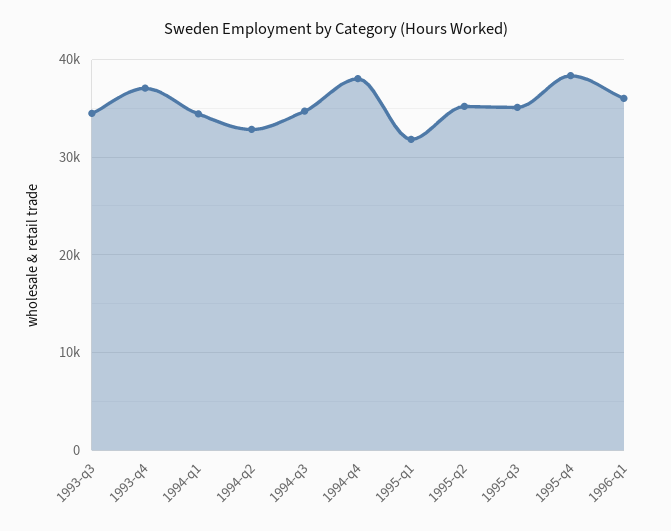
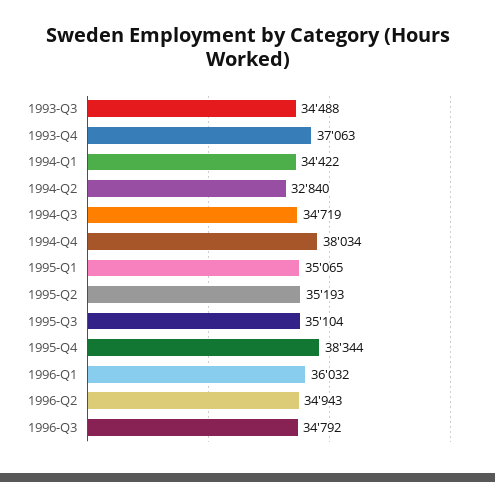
1995-q1: 32000 -> 35065
1996-Q2: none -> 34943
1996-Q3: none -> 34792

